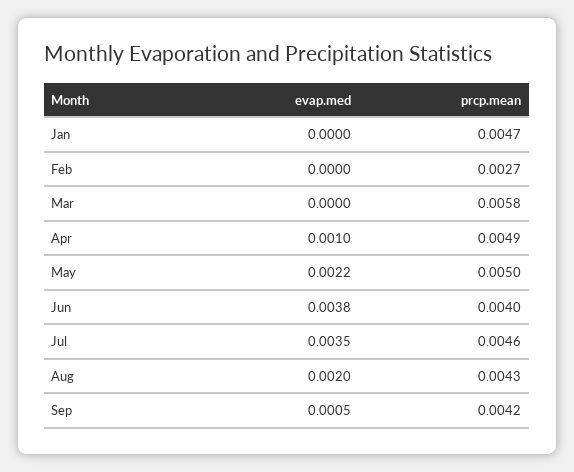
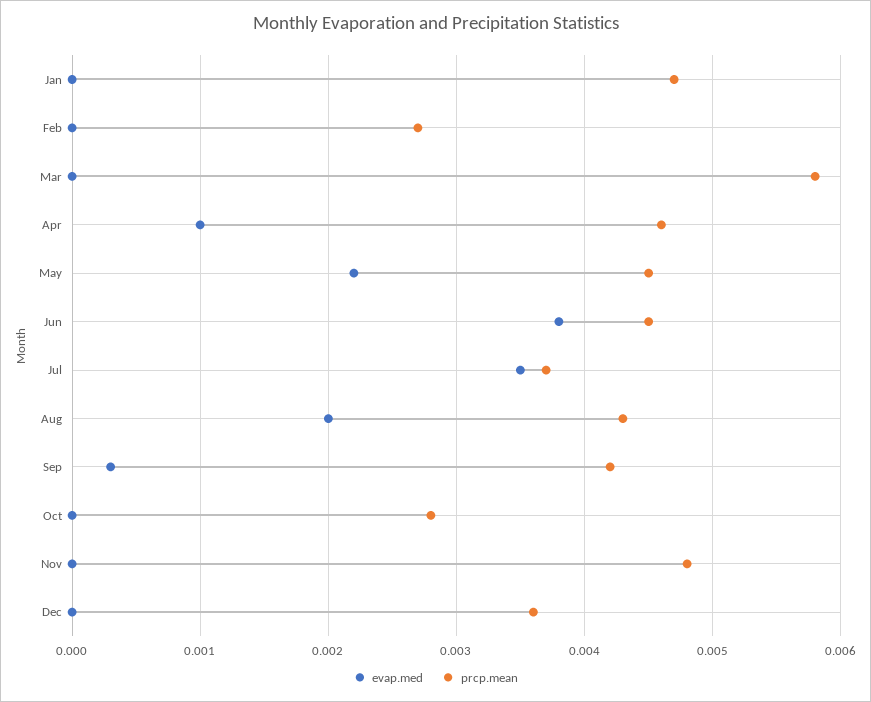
prcp.mean, Apr: 0.0049 -> 0.0046
prcp.mean, May: 0.005 -> 0.0045
prcp.mean, Jun: 0.004 -> 0.0045
prcp.mean, Jul: 0.0046 -> 0.0037
evap.med, Sep: 0.0005 -> 0.0003
evap.med, Oct: none -> 0
prcp.mean, Oct: none -> 0.0028
evap.med, Nov: none -> 0
prcp.mean, Nov: none -> 0.0048
evap.med, Dec: none -> 0
prcp.mean, Dec: none -> 0.0036

